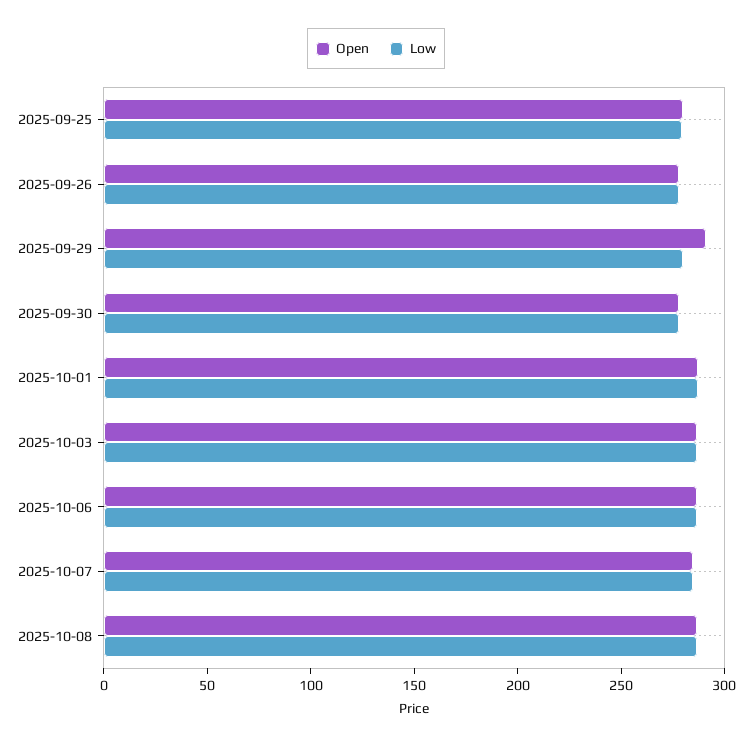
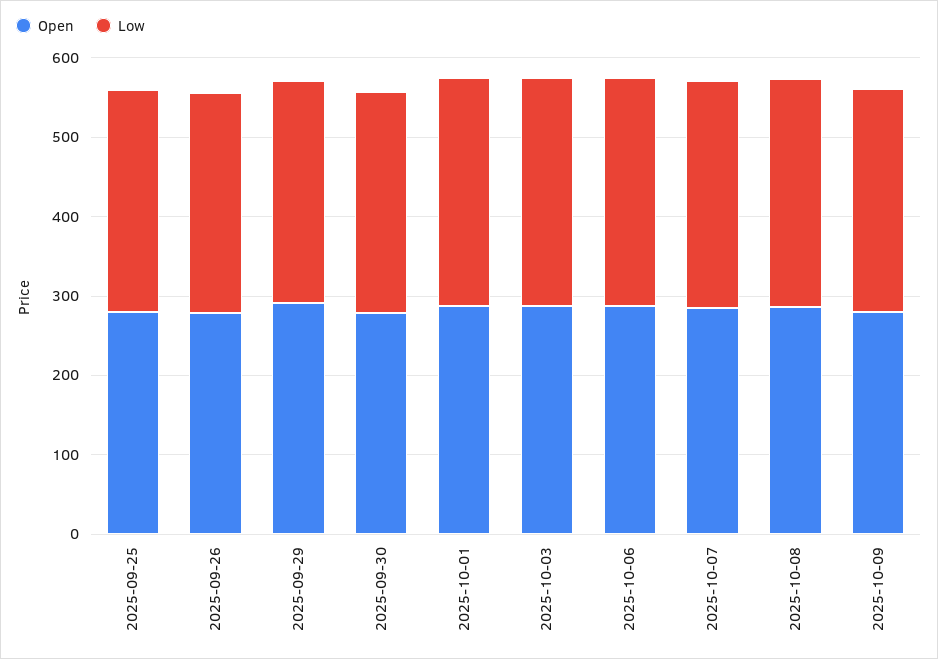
Open, 2025-10-09: none -> 280
Low, 2025-10-09: none -> 280

